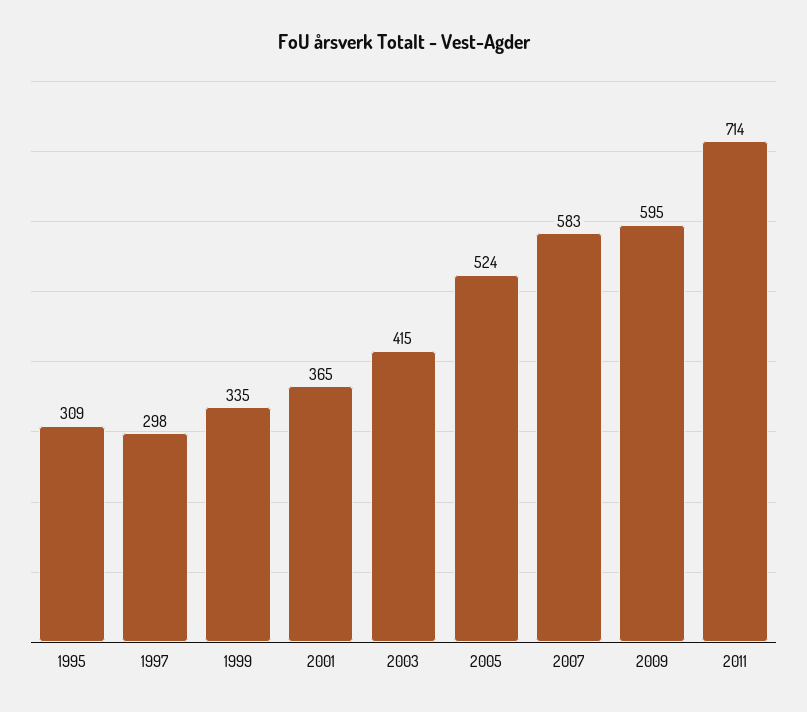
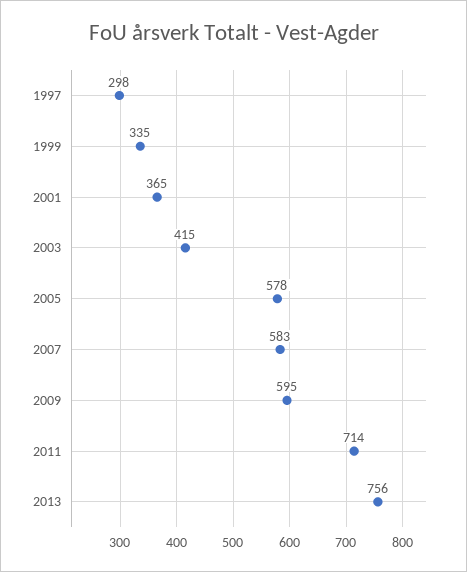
1995: 309 -> none
2005: 524 -> 578
2013: none -> 756

